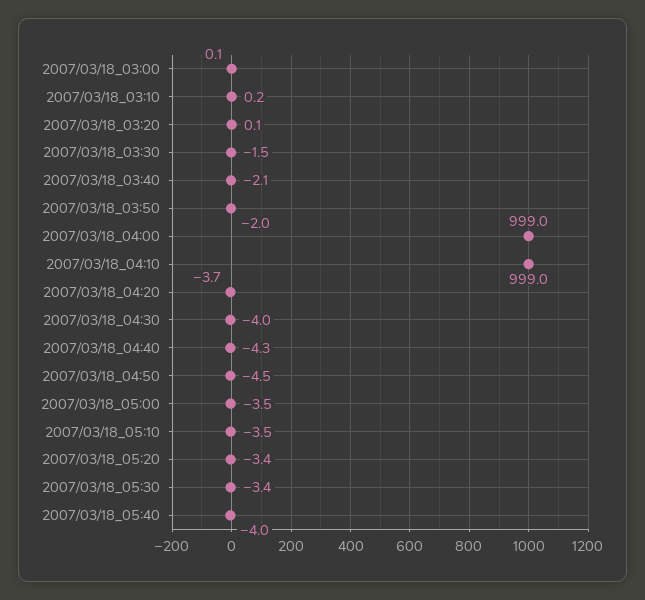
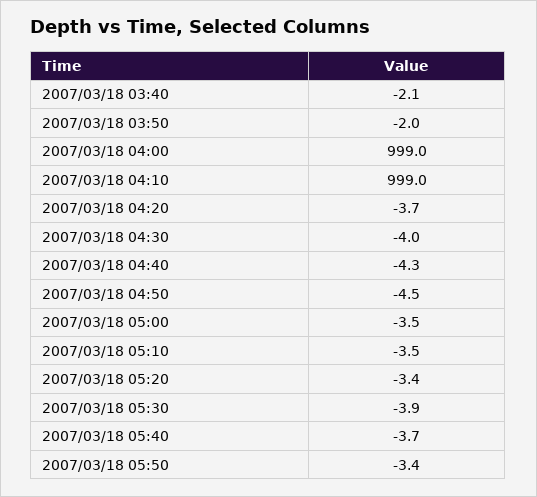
2007/03/18_03:00: 0.1 -> none
2007/03/18_03:10: 0.2 -> none
2007/03/18_03:20: 0.1 -> none
2007/03/18_03:30: -1.5 -> none
2007/03/18_05:30: -3.4 -> -3.9
2007/03/18_05:40: -4 -> -3.7
2007/03/18 05:50: none -> -3.4

